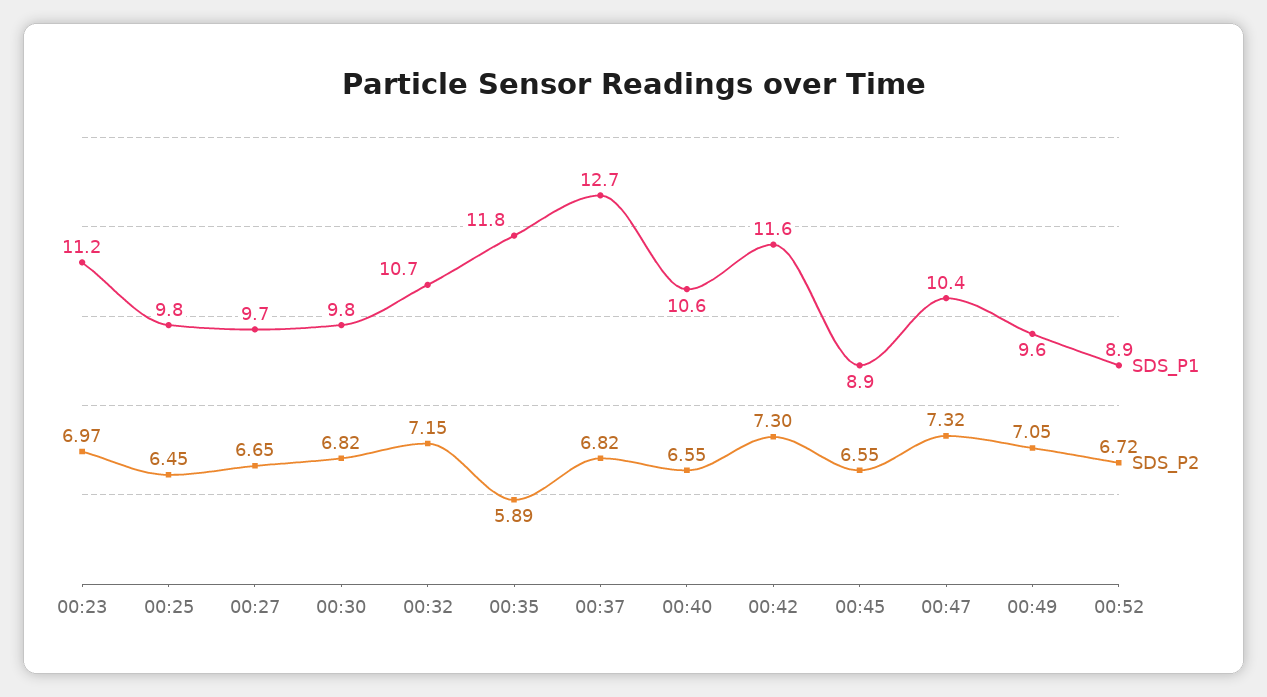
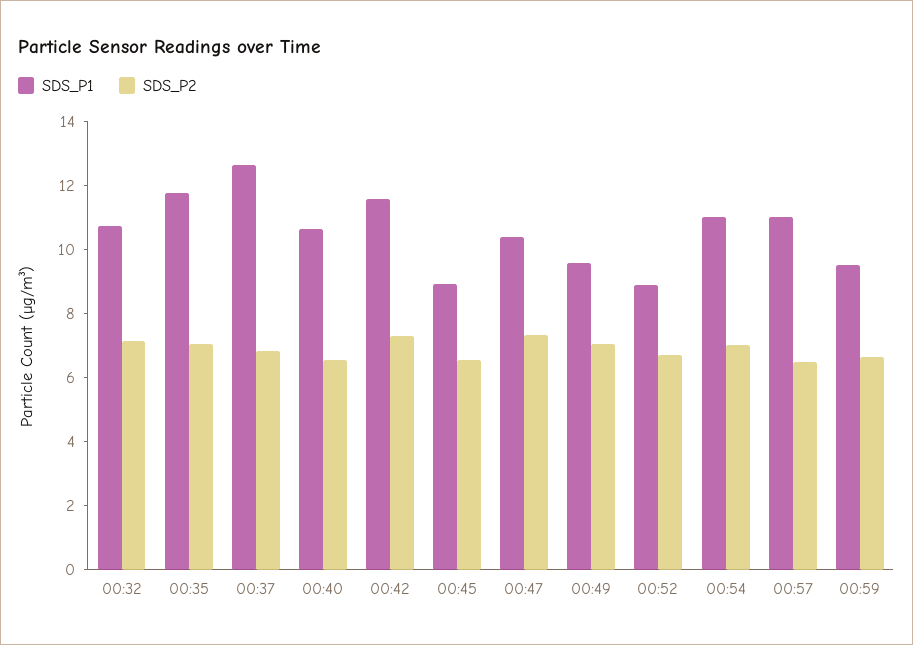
SDS_P1, 00:23: 11.2 -> none
SDS_P2, 00:23: 6.97 -> none
SDS_P1, 00:25: 9.8 -> none
SDS_P2, 00:25: 6.45 -> none
SDS_P1, 00:27: 9.7 -> none
SDS_P2, 00:27: 6.65 -> none
SDS_P1, 00:30: 9.8 -> none
SDS_P2, 00:30: 6.82 -> none
SDS_P2, 00:35: 5.89 -> 7
SDS_P1, 00:54: none -> 11
SDS_P2, 00:54: none -> 7
SDS_P1, 00:57: none -> 11
SDS_P2, 00:57: none -> 6.5
SDS_P1, 00:59: none -> 9.5
SDS_P2, 00:59: none -> 6.5

